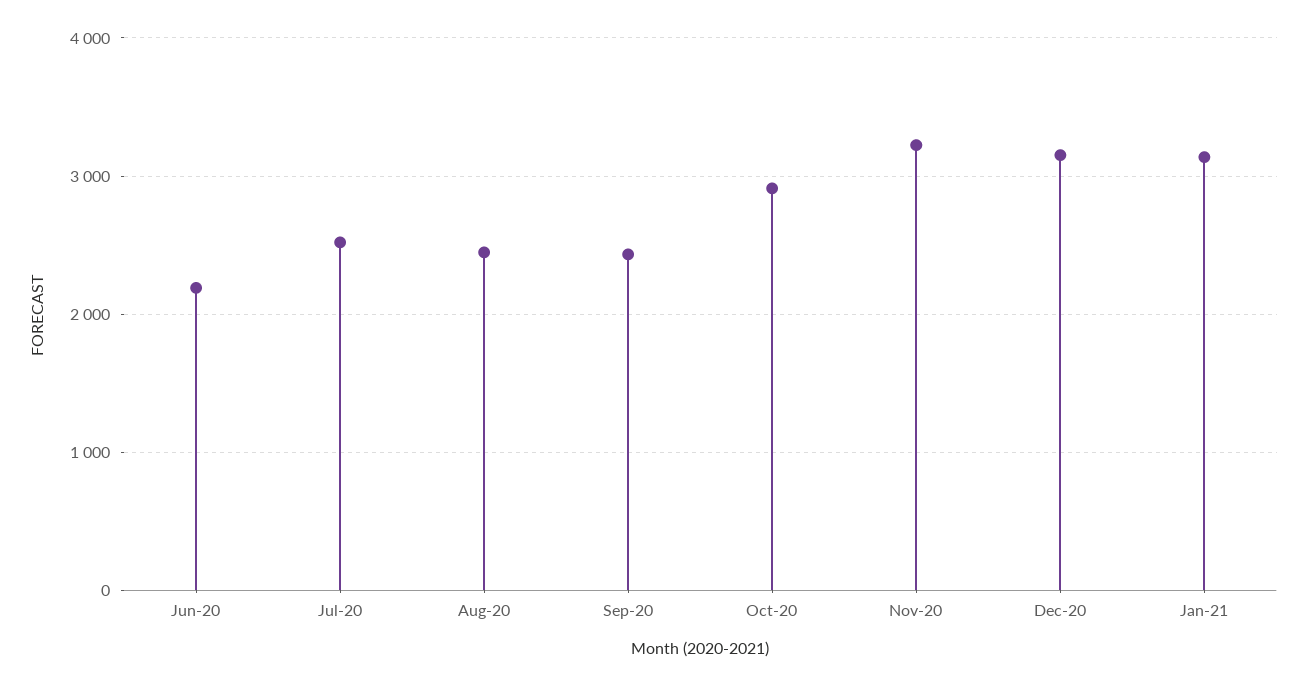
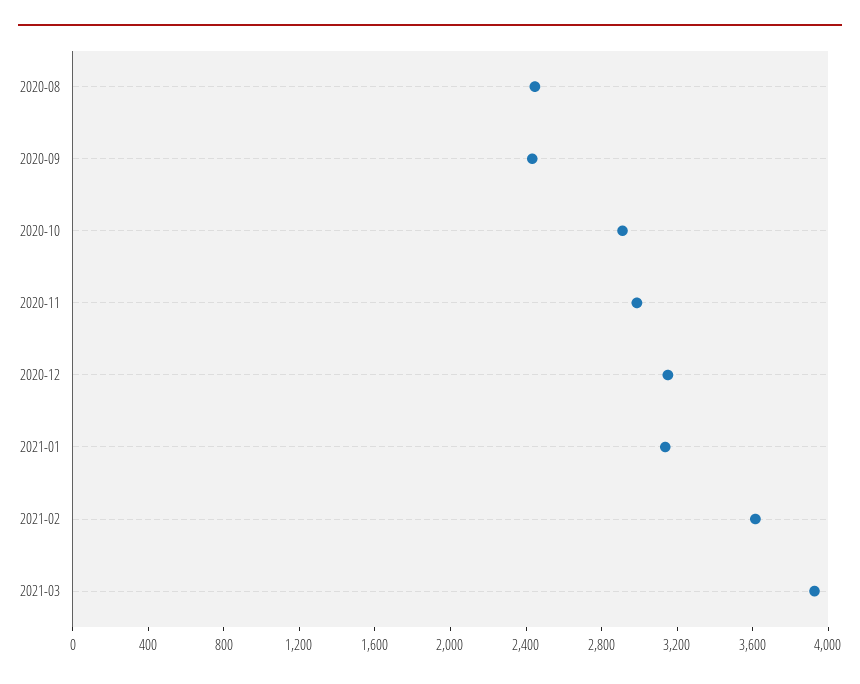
Jun-20: 2200 -> none
Jul-20: 2500 -> none
Nov-20: 3200 -> 3000
2021-02: none -> 3600
2021-03: none -> 3900

